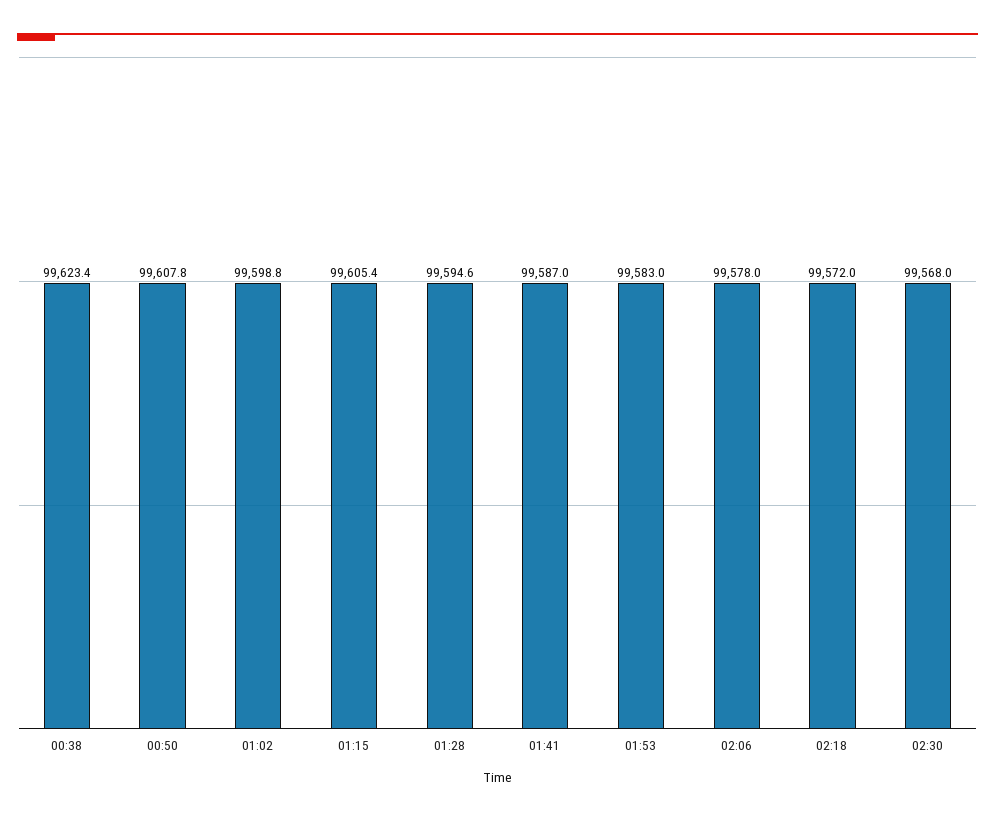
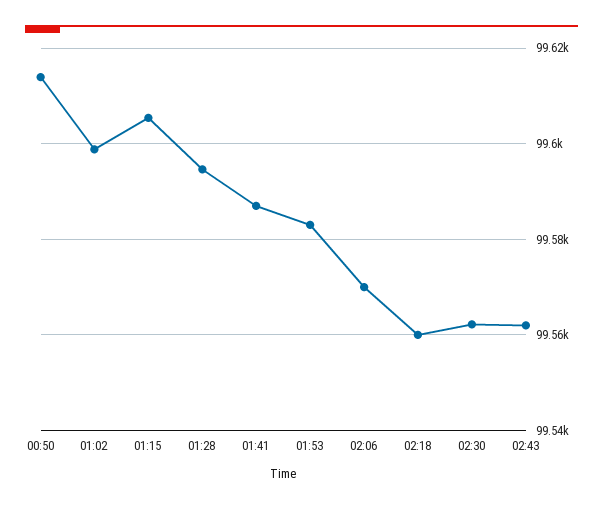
00:38: 99623.4 -> none
00:50: 99607.8 -> 99614
02:06: 99578 -> 99570
02:18: 99572 -> 99560
02:30: 99568 -> 99562
02:43: none -> 99562

